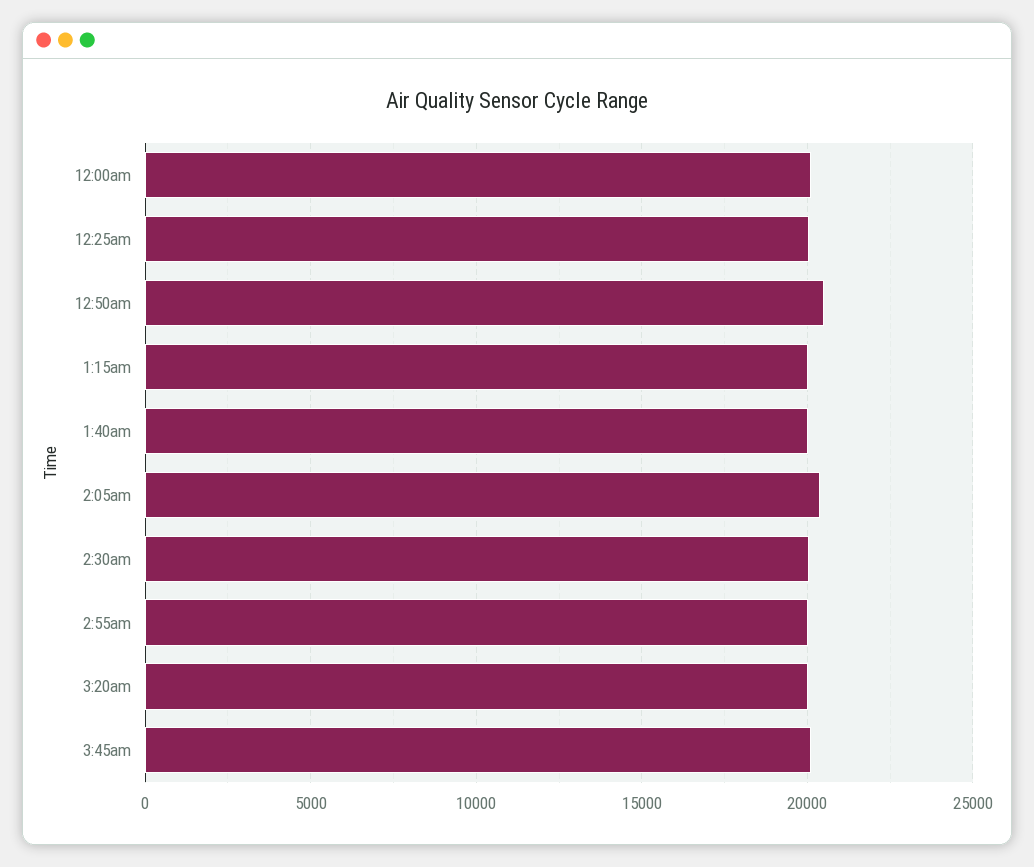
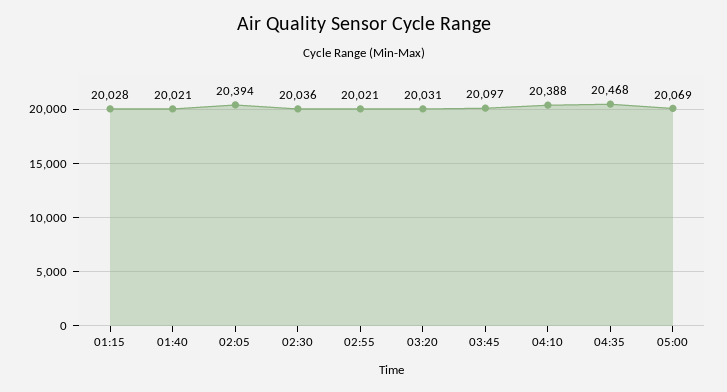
12:00am: 20000 -> none
12:25am: 20000 -> none
12:50am: 20500 -> none
04:10: none -> 20388
04:35: none -> 20468
05:00: none -> 20069

